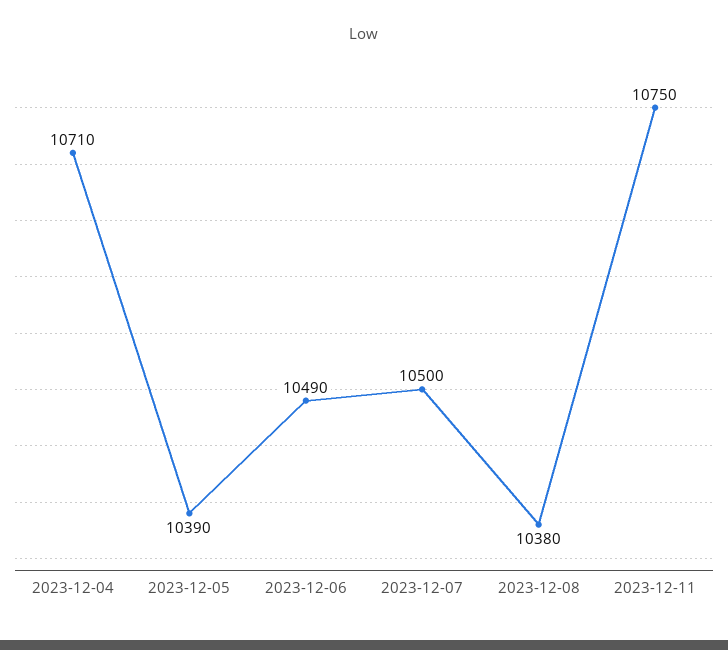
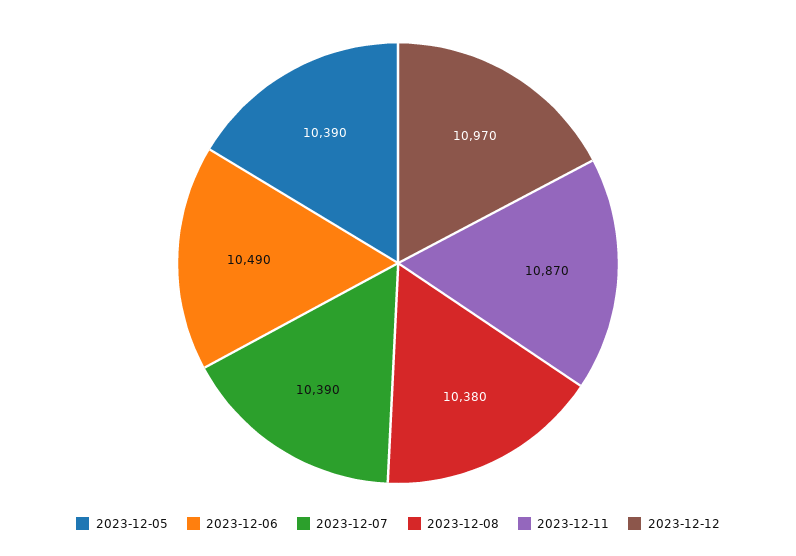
2023-12-04: 10710 -> none
2023-12-07: 10500 -> 10390
2023-12-11: 10750 -> 10870
2023-12-12: none -> 10970

